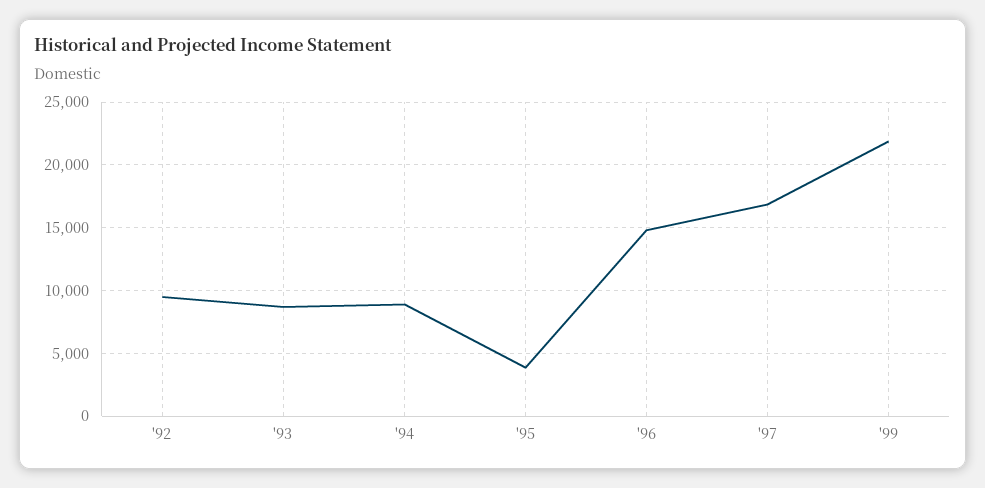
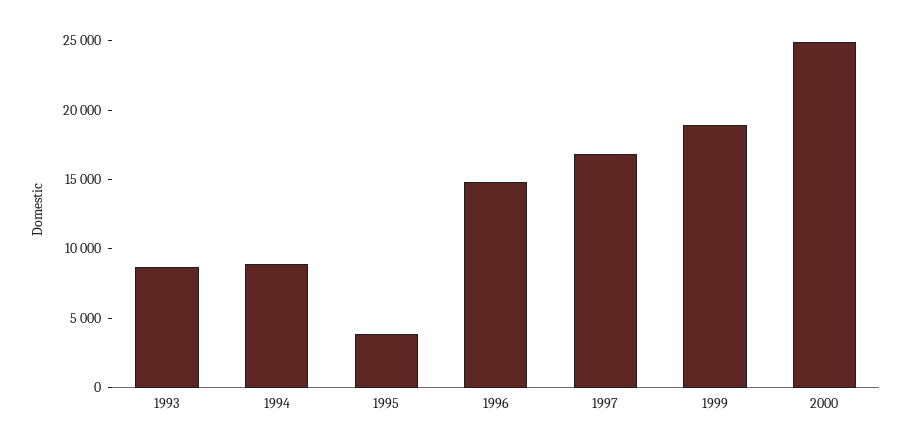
'92: 9500 -> none
'99: 22000 -> 19000
2000: none -> 25000

